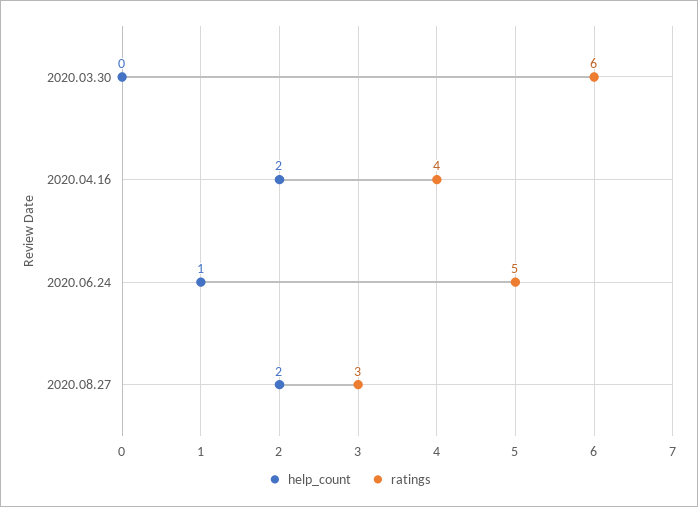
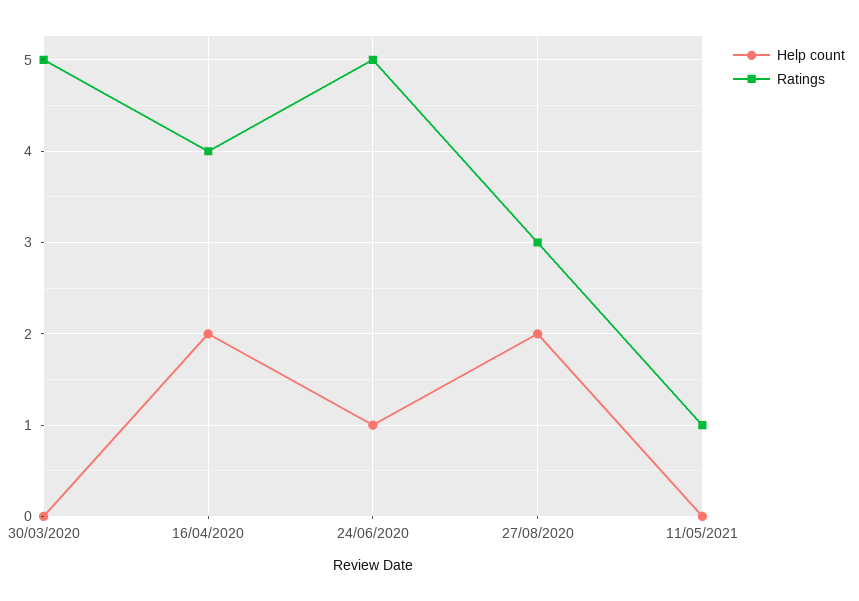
ratings, 2020.03.30: 6 -> 5
help_count, 11/05/2021: none -> 0
ratings, 11/05/2021: none -> 1

